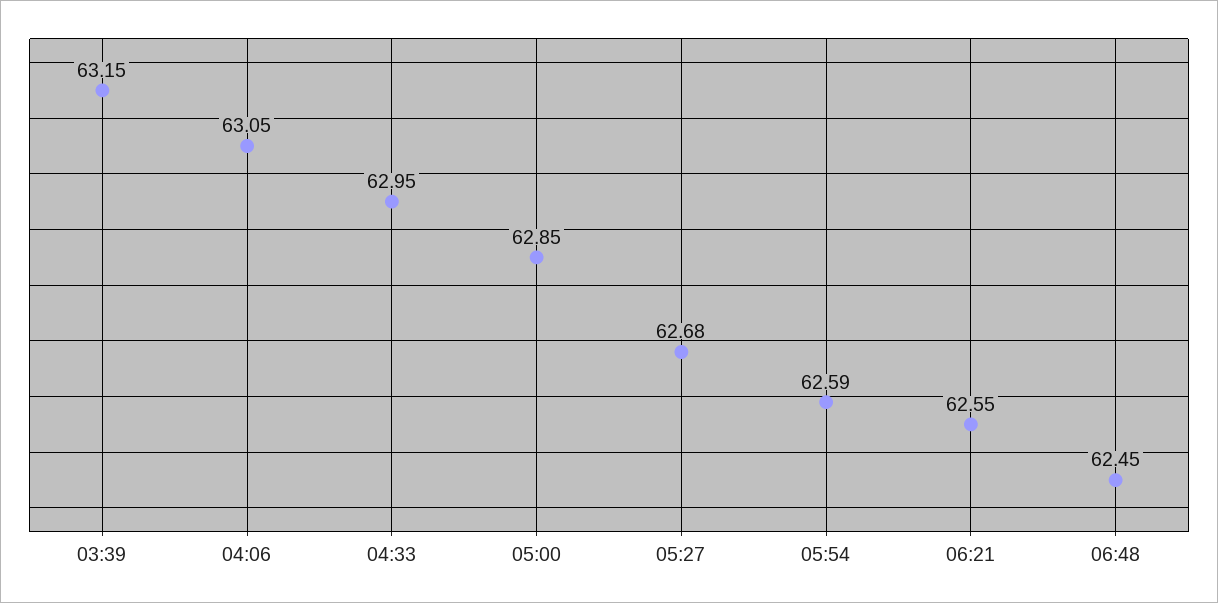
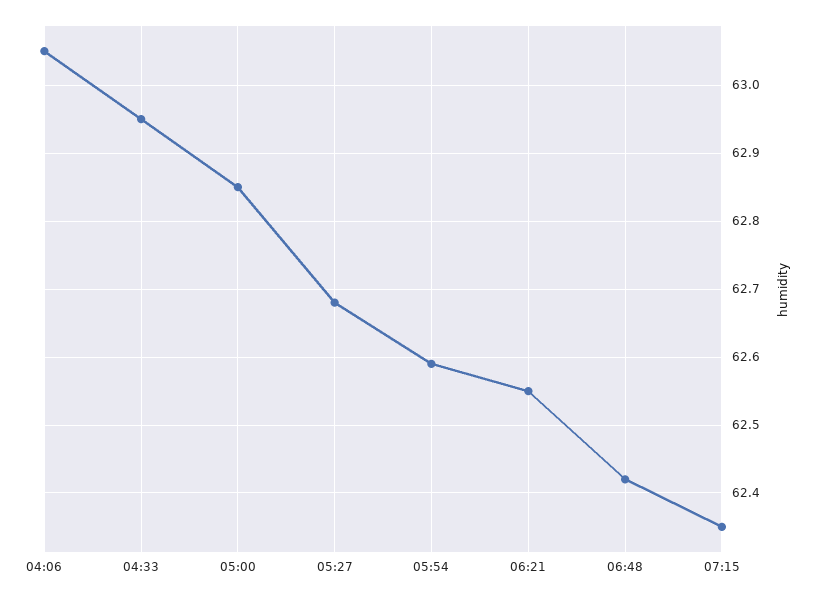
03:39: 63.15 -> none
06:48: 62.45 -> 62.42
07:15: none -> 62.35

